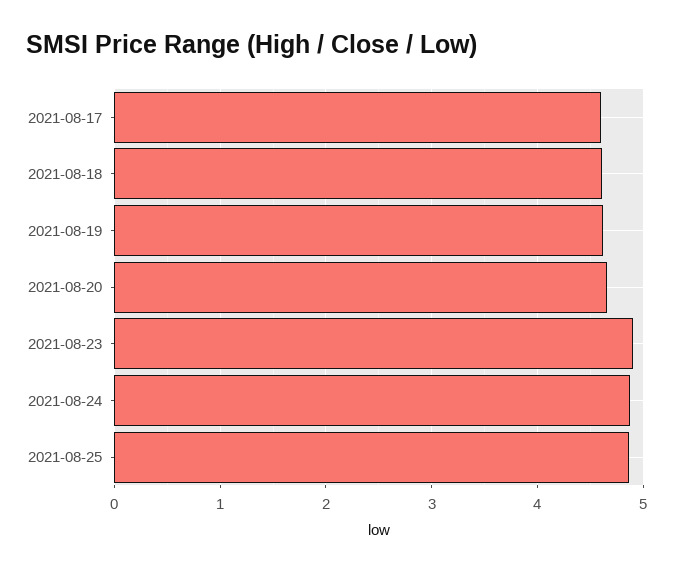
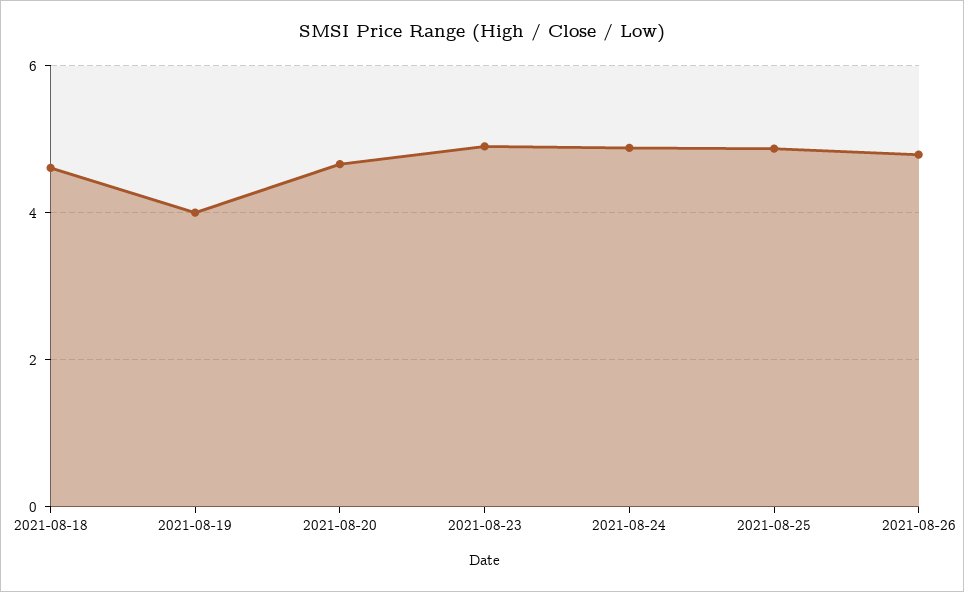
2021-08-17: 4.6 -> none
2021-08-19: 4.6 -> 4
2021-08-26: none -> 4.8

